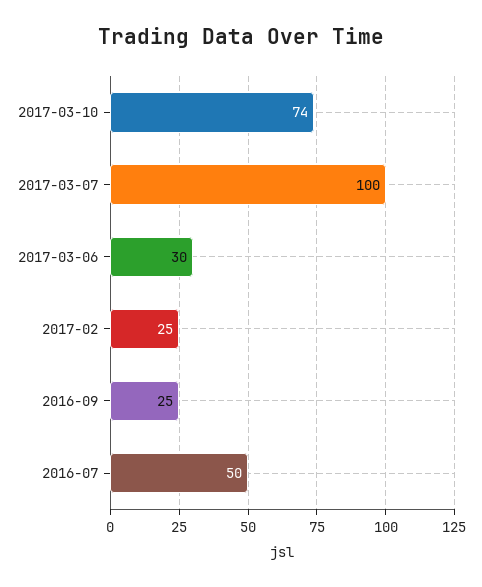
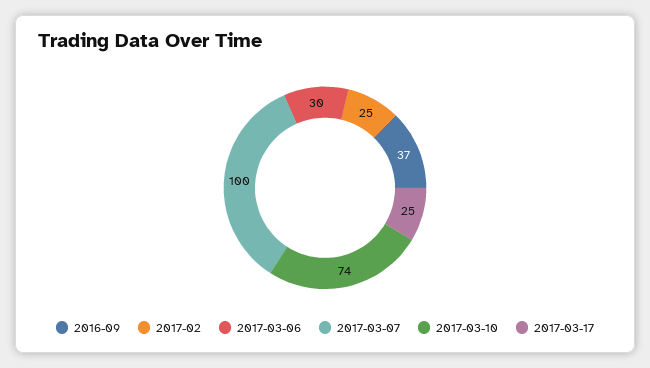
2016-09: 25 -> 37
2016-07: 50 -> none
2017-03-17: none -> 25

